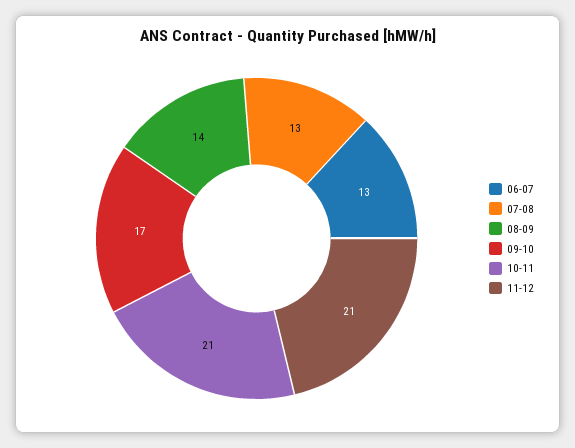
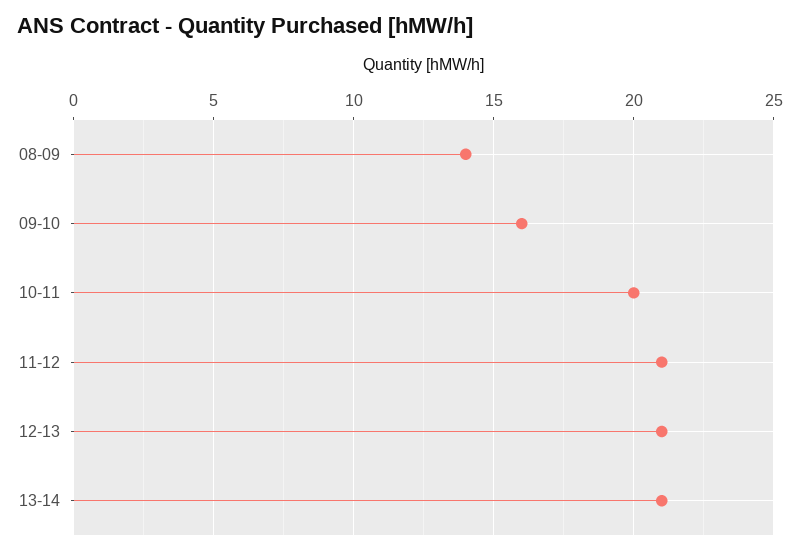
06-07: 13 -> none
07-08: 13 -> none
09-10: 17 -> 16
10-11: 21 -> 20
12-13: none -> 21
13-14: none -> 21

